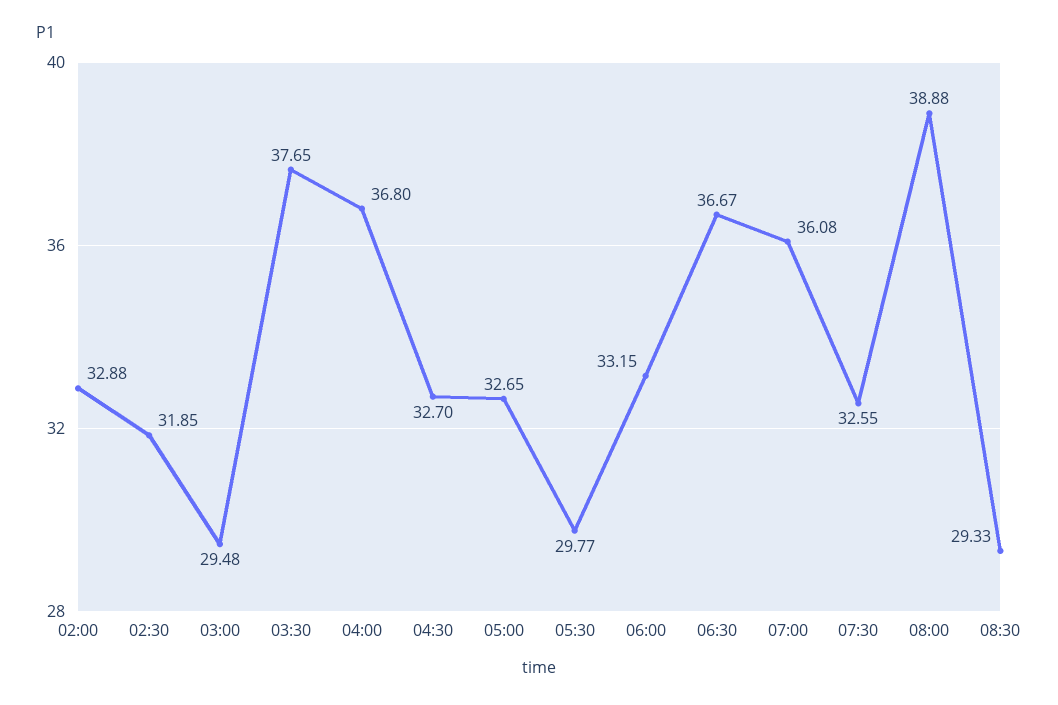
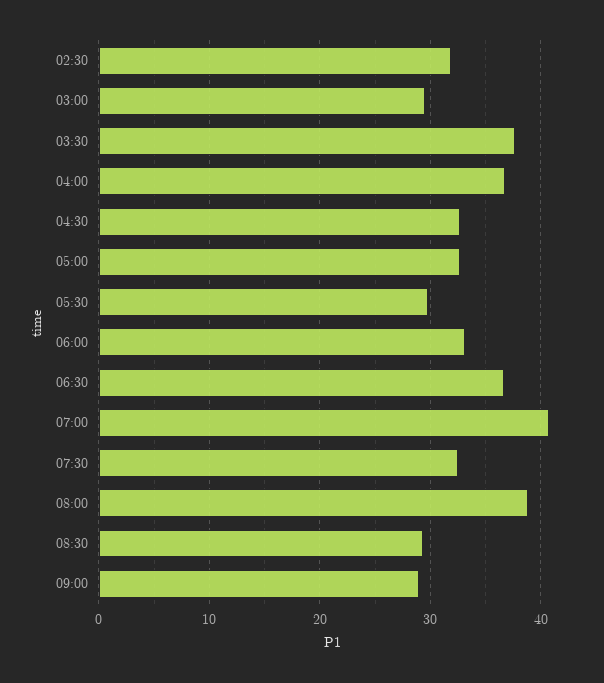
02:00: 32.88 -> none
07:00: 36.08 -> 41
09:00: none -> 29

